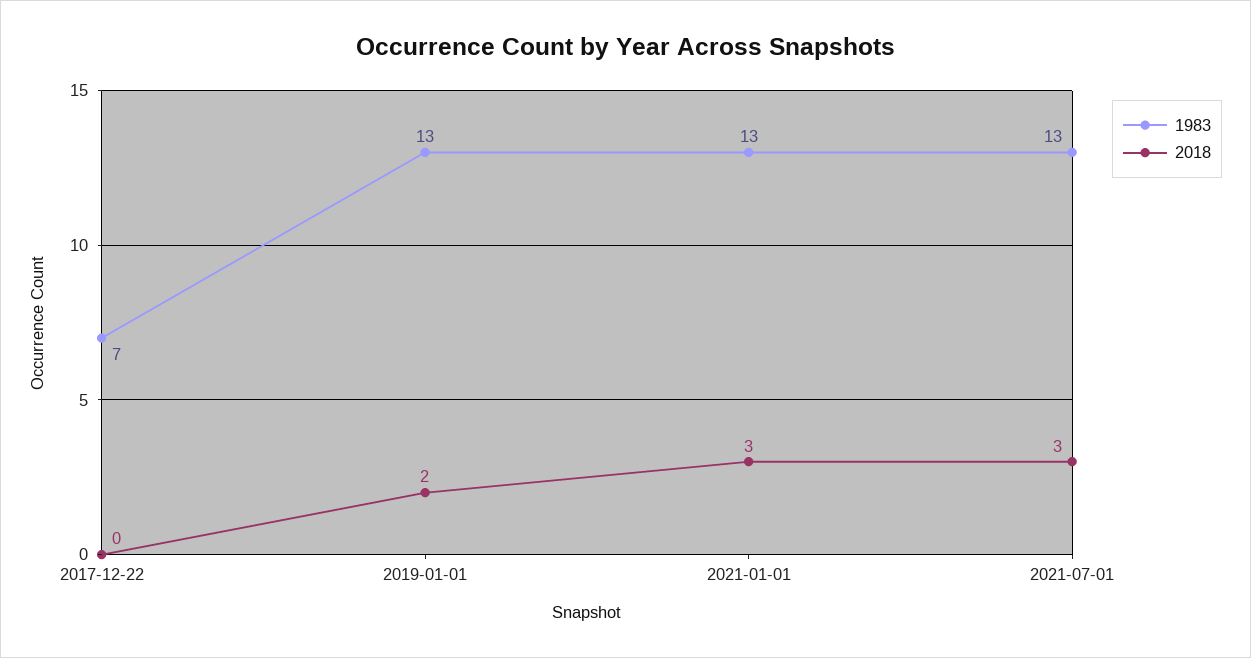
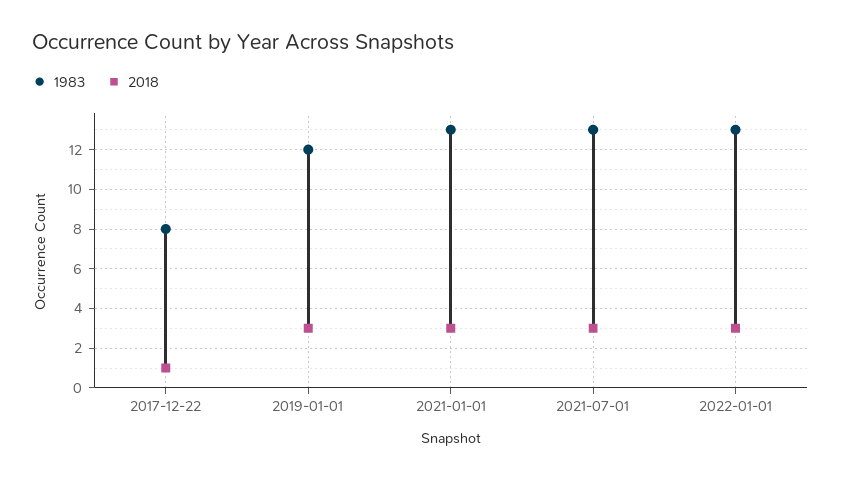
1983, 2017-12-22: 7 -> 8
2018, 2017-12-22: 0 -> 1
1983, 2019-01-01: 13 -> 12
2018, 2019-01-01: 2 -> 3
1983, 2022-01-01: none -> 13
2018, 2022-01-01: none -> 3

